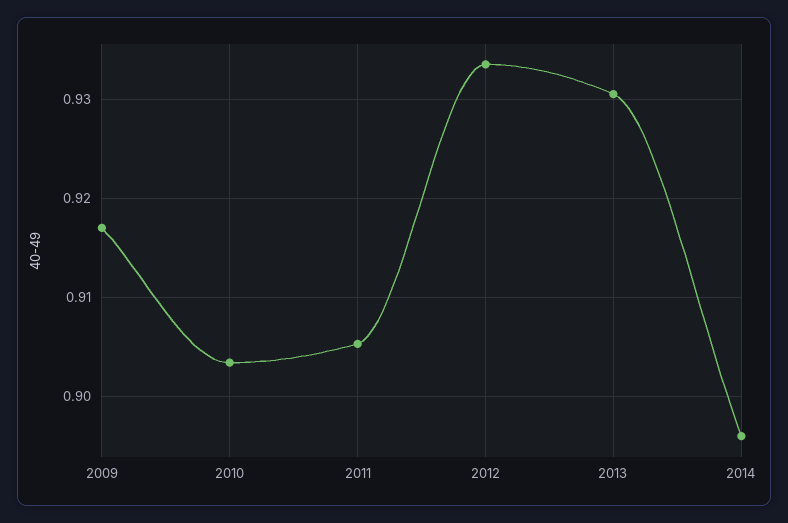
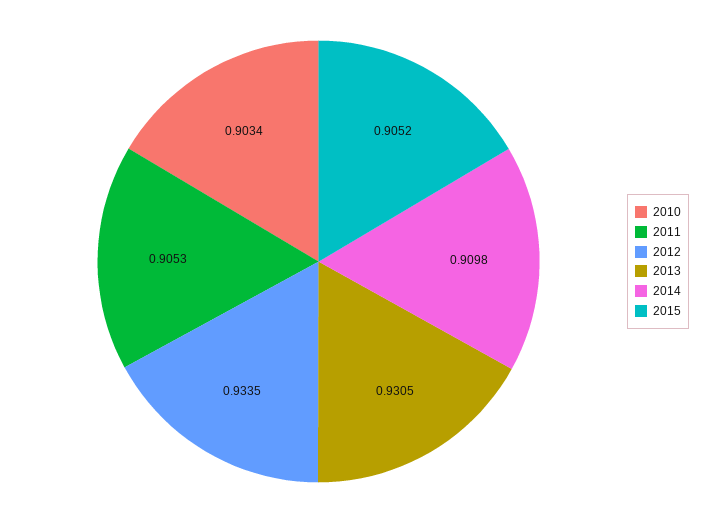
2009: 0.917 -> none
2014: 0.896 -> 0.9098
2015: none -> 0.9052

